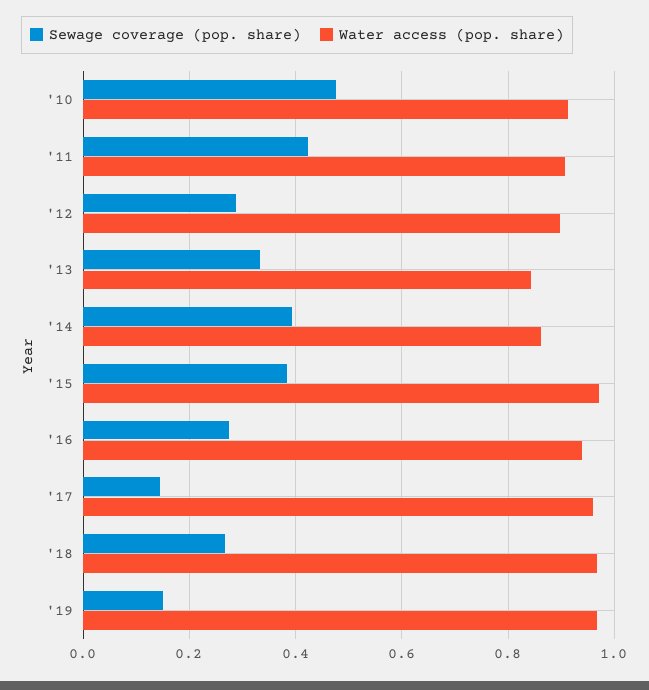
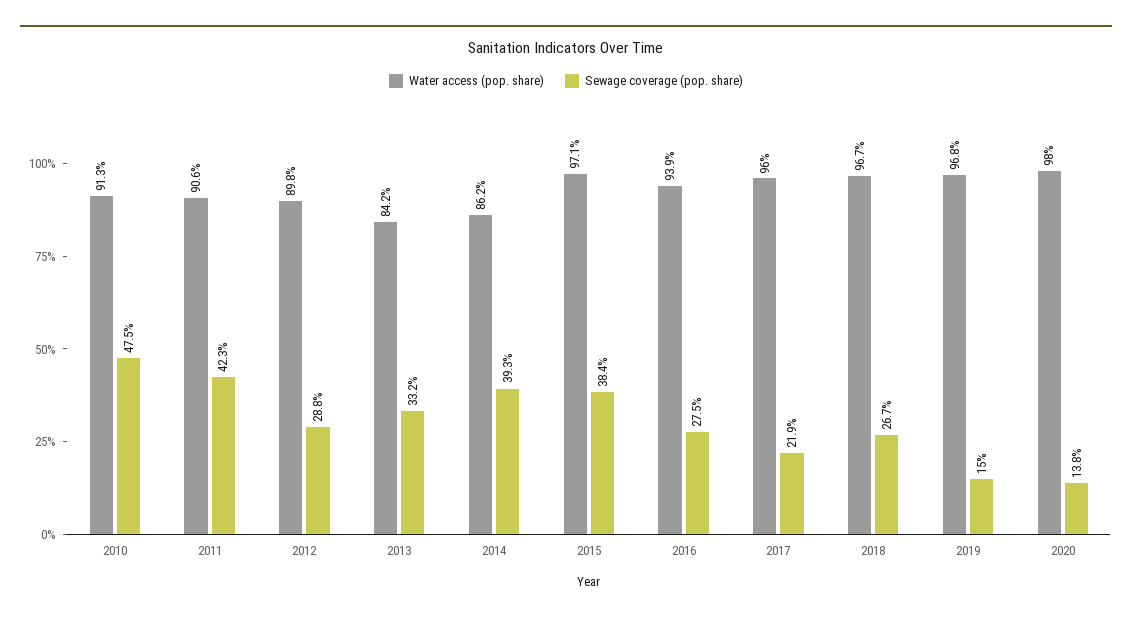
Sewage coverage (pop. share), '17: 0.14 -> 0.219
Water access (pop. share), 2020: none -> 0.98
Sewage coverage (pop. share), 2020: none -> 0.138

